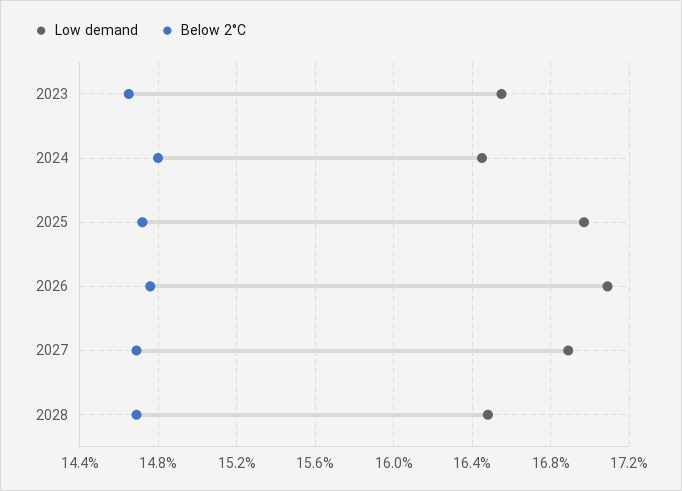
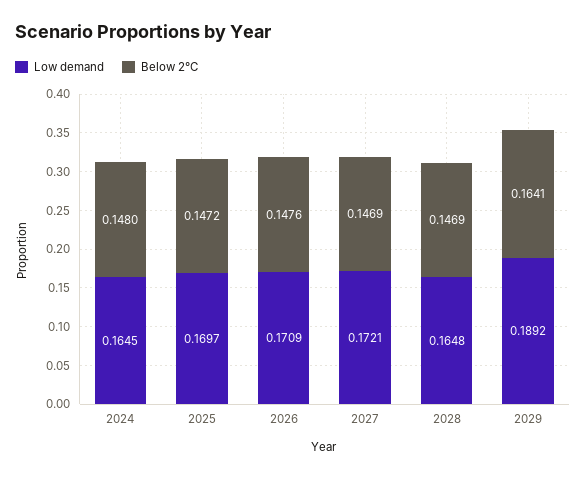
Low demand, 2023: 0.1655 -> none
Below 2°C, 2023: 0.1465 -> none
Low demand, 2027: 0.169 -> 0.1721
Low demand, 2029: none -> 0.1892
Below 2°C, 2029: none -> 0.1641

